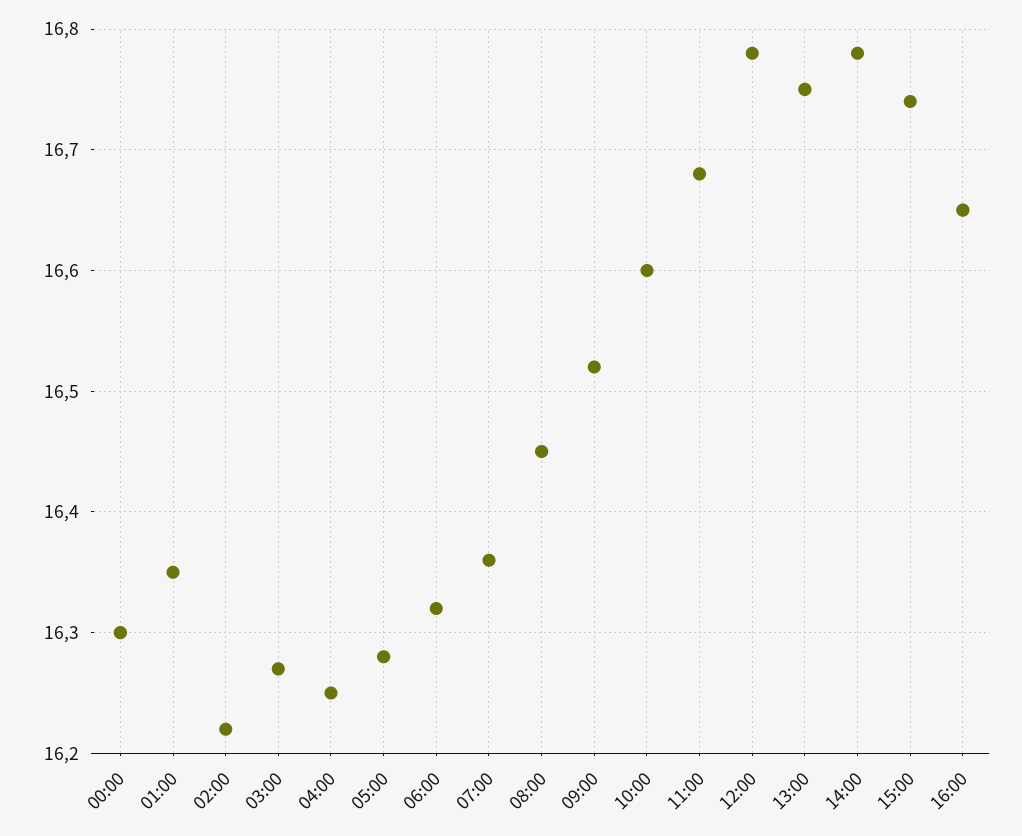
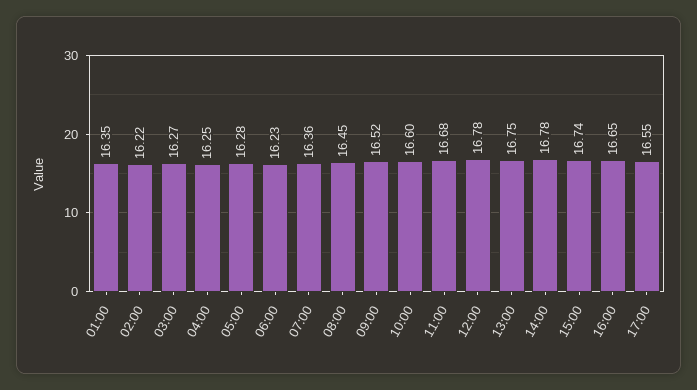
00:00: 16.3 -> none
06:00: 16.32 -> 16.23
17:00: none -> 16.55

